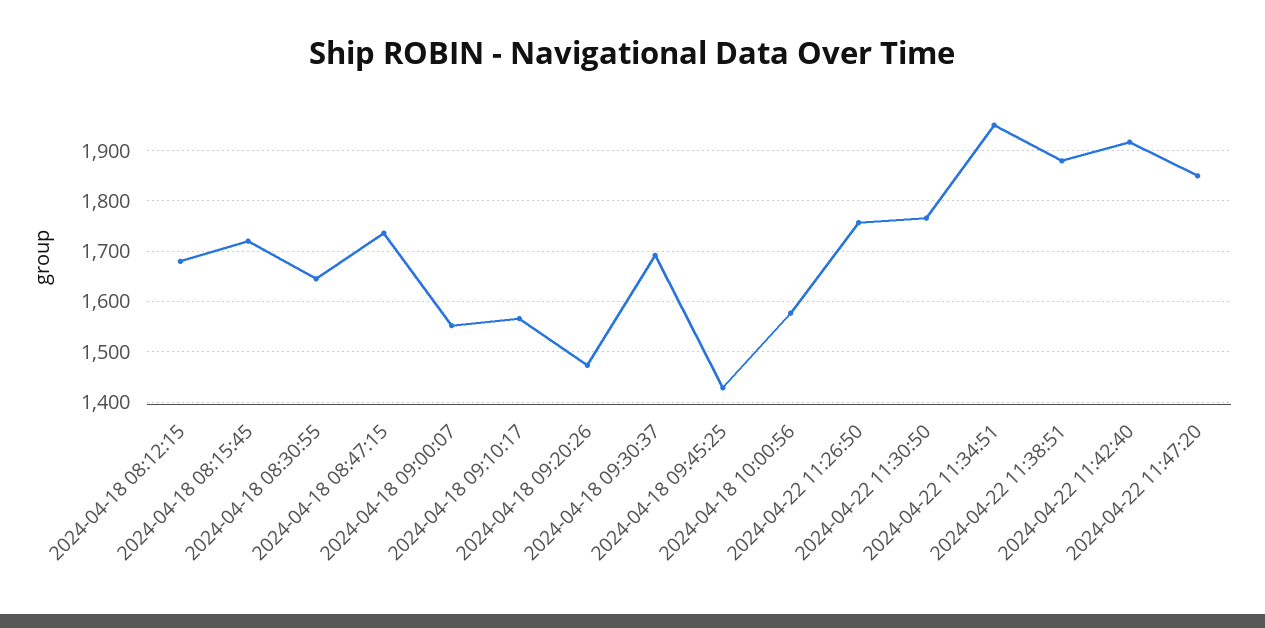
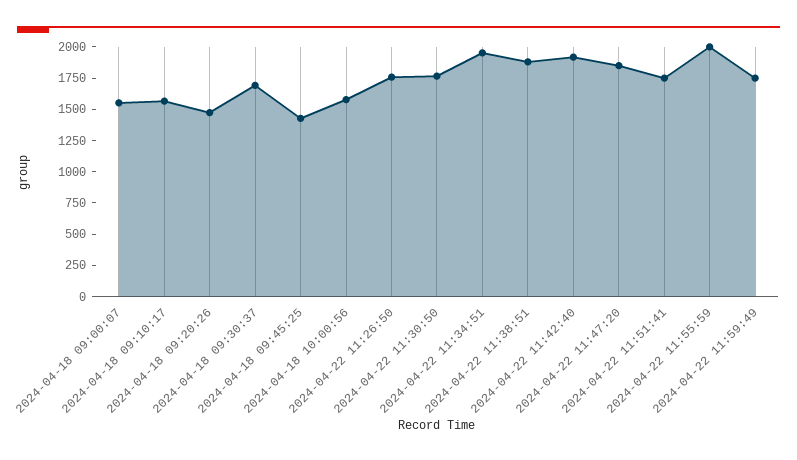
2024-04-18 08:12:15: 1680 -> none
2024-04-18 08:15:45: 1720 -> none
2024-04-18 08:30:55: 1640 -> none
2024-04-18 08:47:15: 1740 -> none
2024-04-22 11:51:41: none -> 1750
2024-04-22 11:55:59: none -> 2000
2024-04-22 11:59:49: none -> 1750

